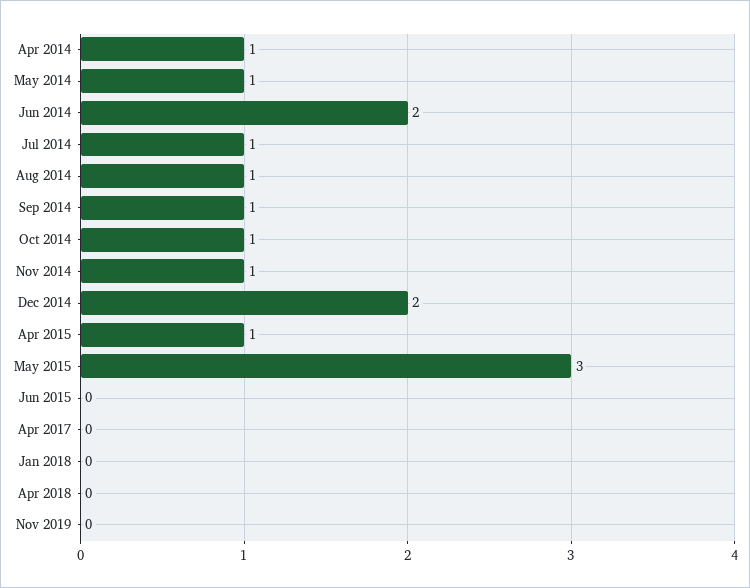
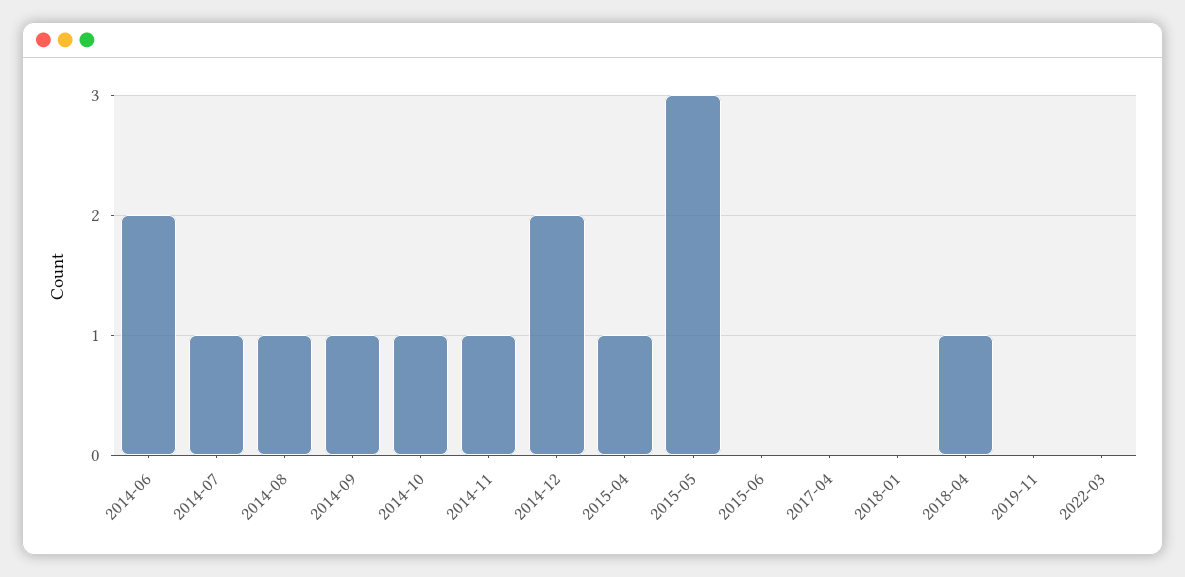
Apr 2014: 1 -> none
May 2014: 1 -> none
Apr 2018: 0 -> 1
2022-03: none -> 0

